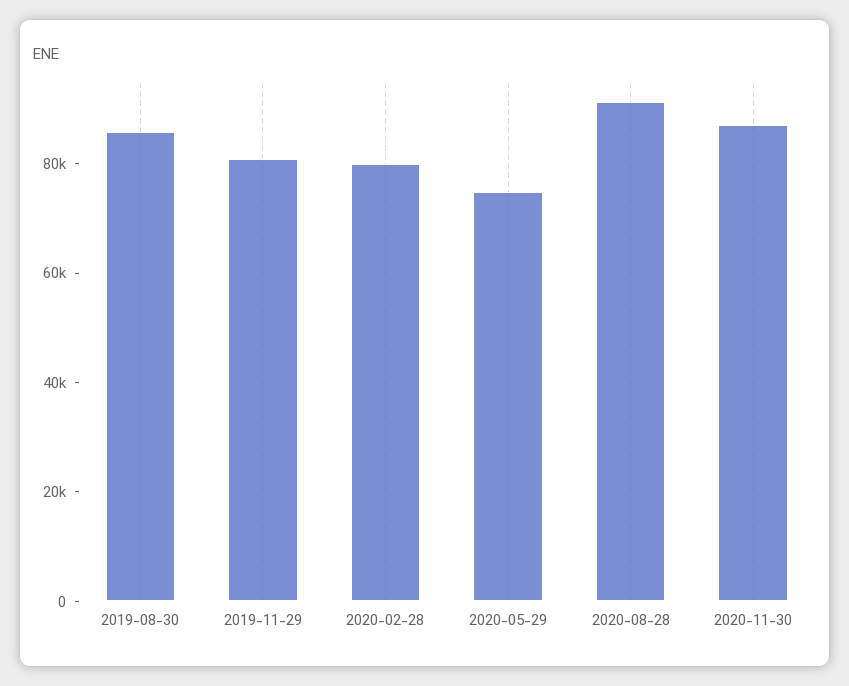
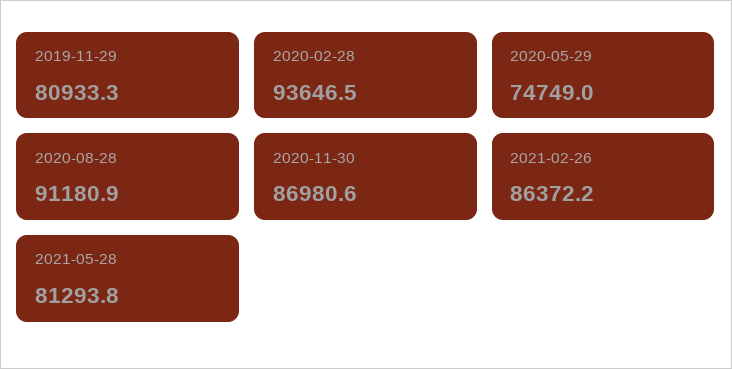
2019-08-30: 85000 -> none
2020-02-28: 80000 -> 93646.5
2021-02-26: none -> 86372.2
2021-05-28: none -> 81293.8

